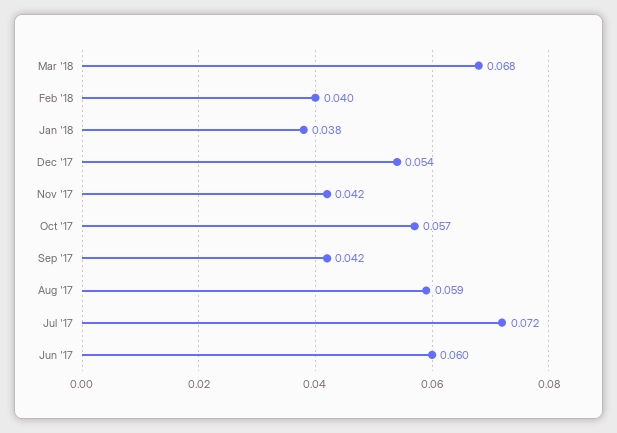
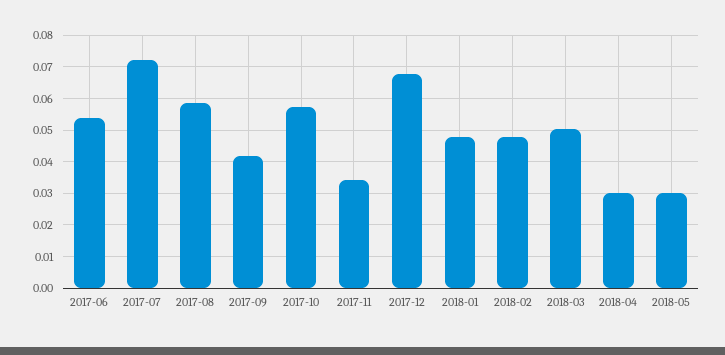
Mar '18: 0.068 -> 0.05
Feb '18: 0.04 -> 0.048
Jan '18: 0.038 -> 0.048
Dec '17: 0.054 -> 0.068
Nov '17: 0.042 -> 0.034
Jun '17: 0.06 -> 0.054
2018-04: none -> 0.03
2018-05: none -> 0.03

